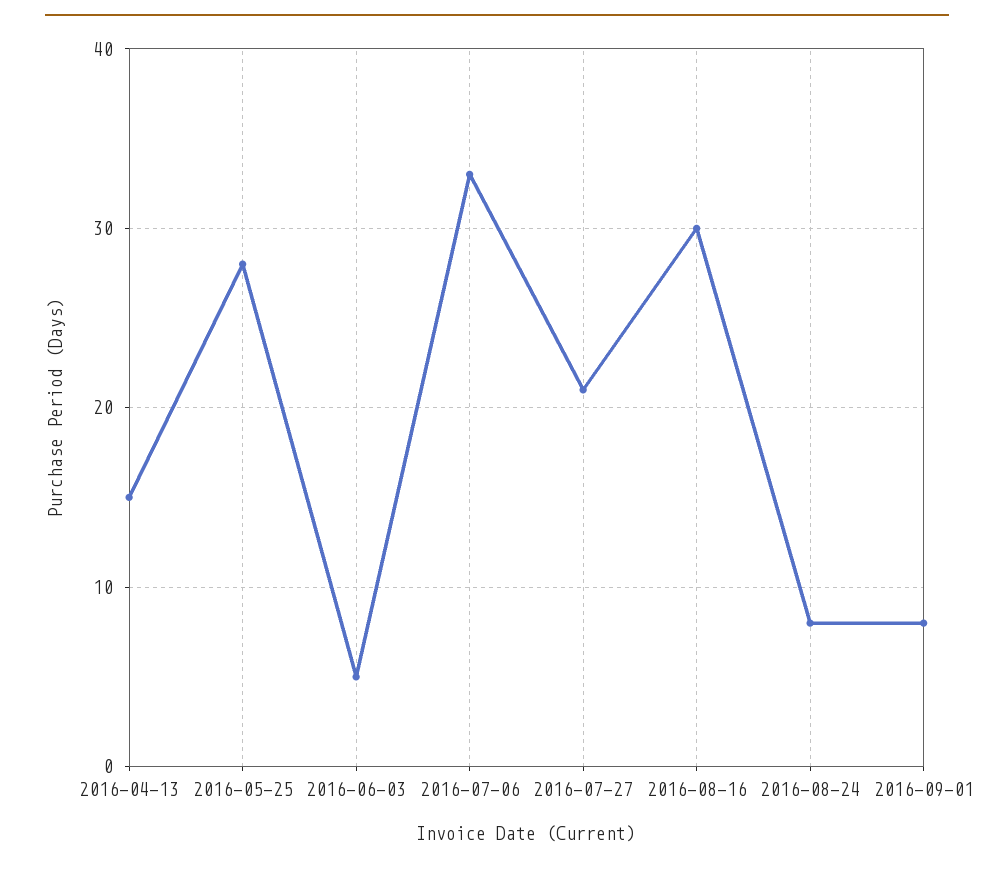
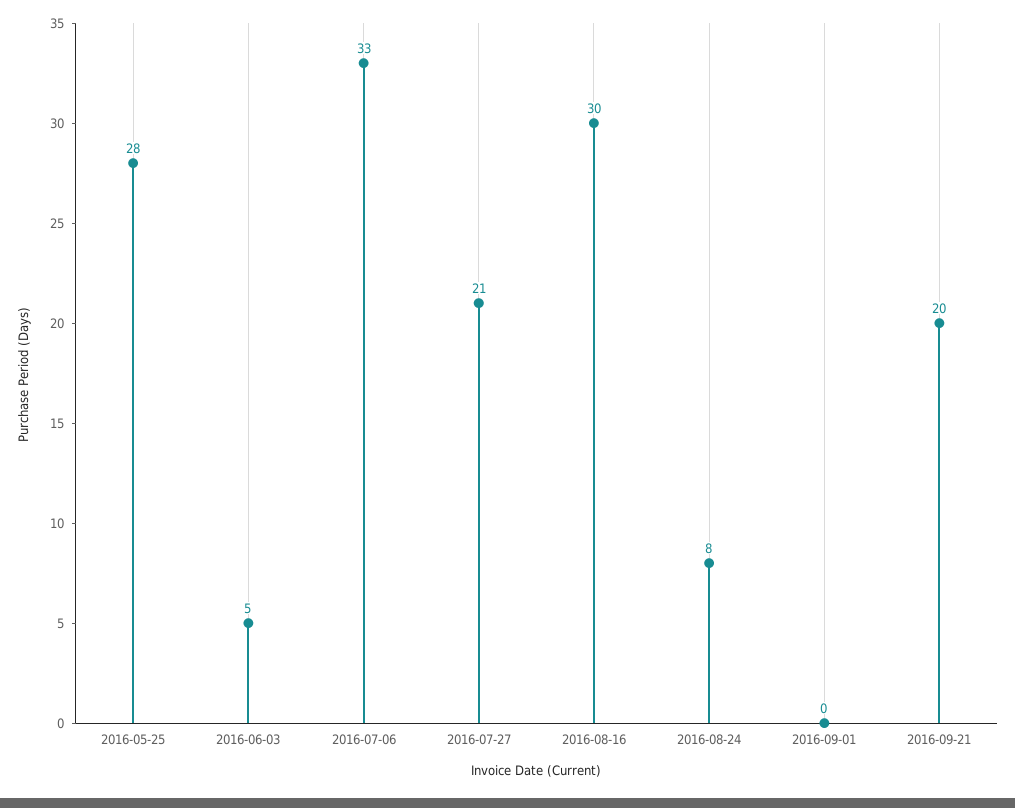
2016-04-13: 15 -> none
2016-09-01: 8 -> 0
2016-09-21: none -> 20

